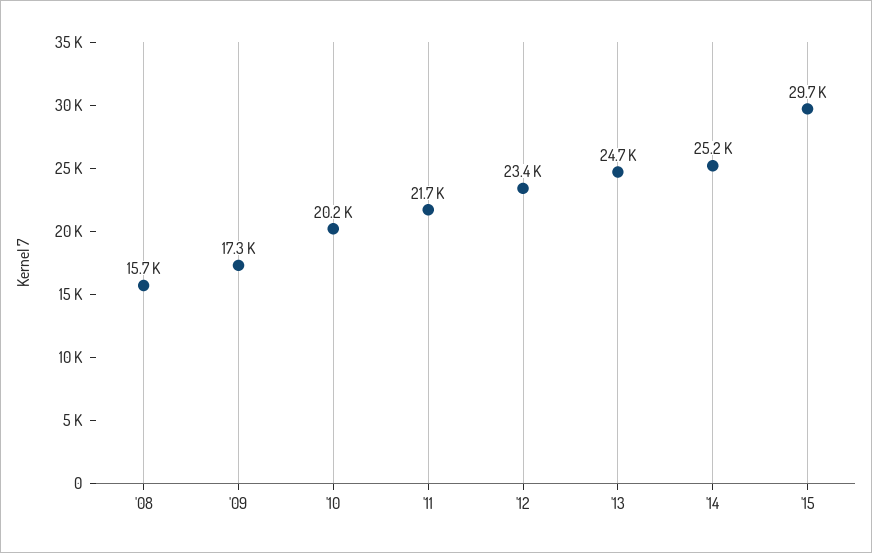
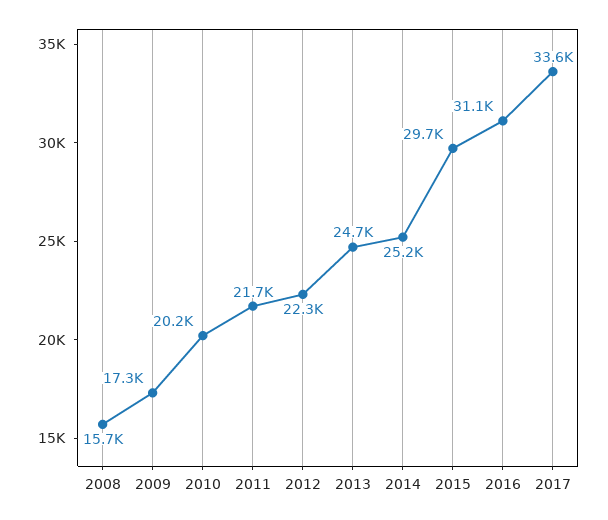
'12: 23400 -> 22300
2016: none -> 31100
2017: none -> 33600

